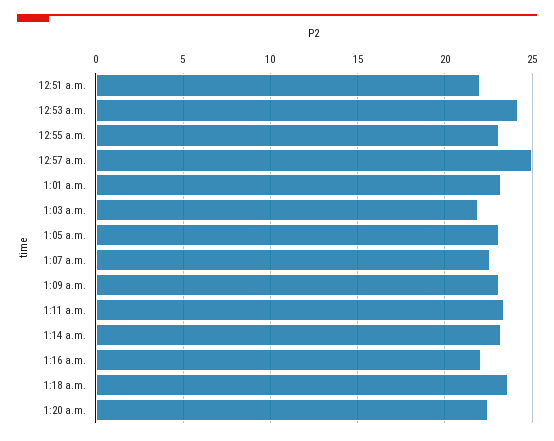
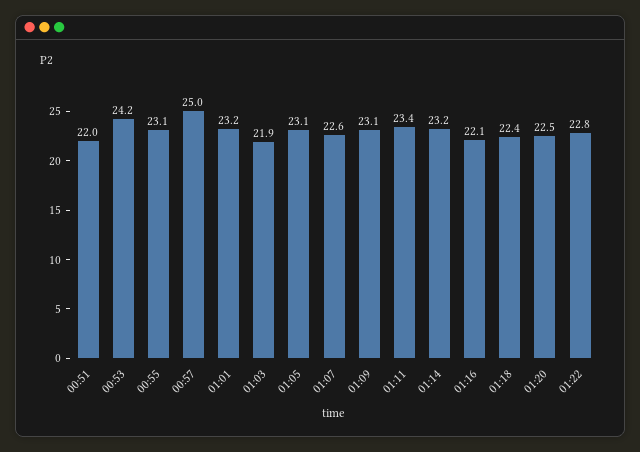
1:18 a.m.: 23.5 -> 22.4
01:22: none -> 22.8

